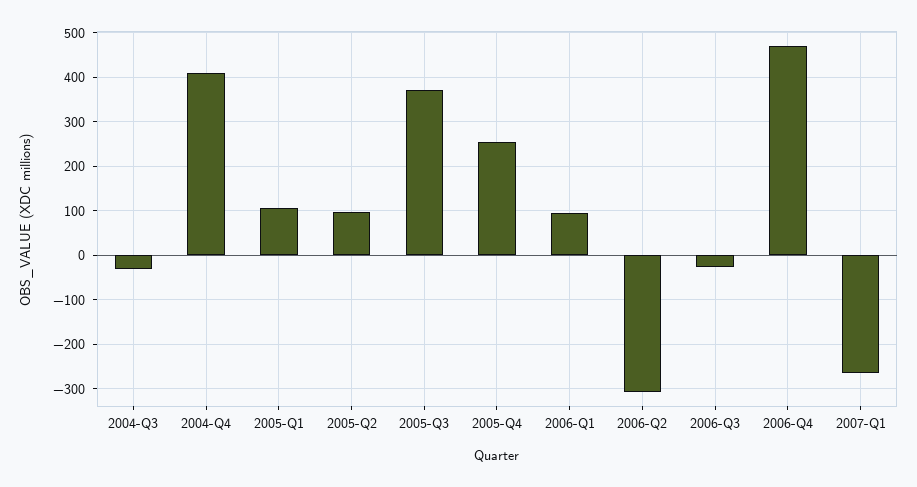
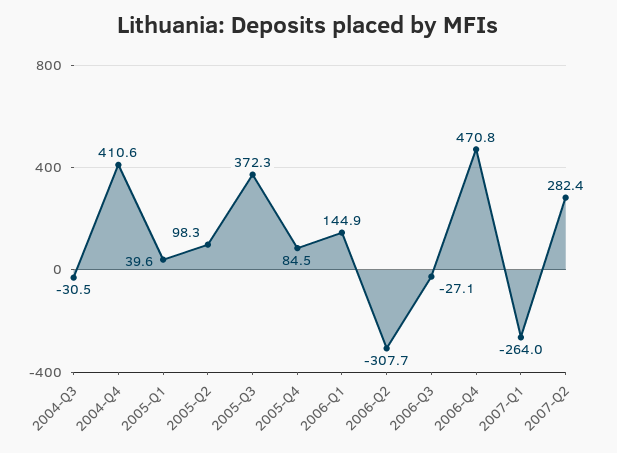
2005-Q1: 100 -> 39.6
2005-Q4: 260 -> 84.5
2006-Q1: 100 -> 144.9
2007-Q2: none -> 282.4

